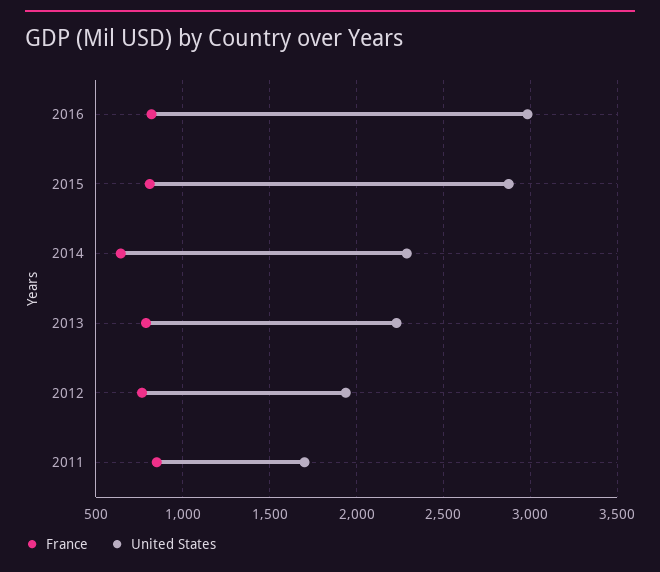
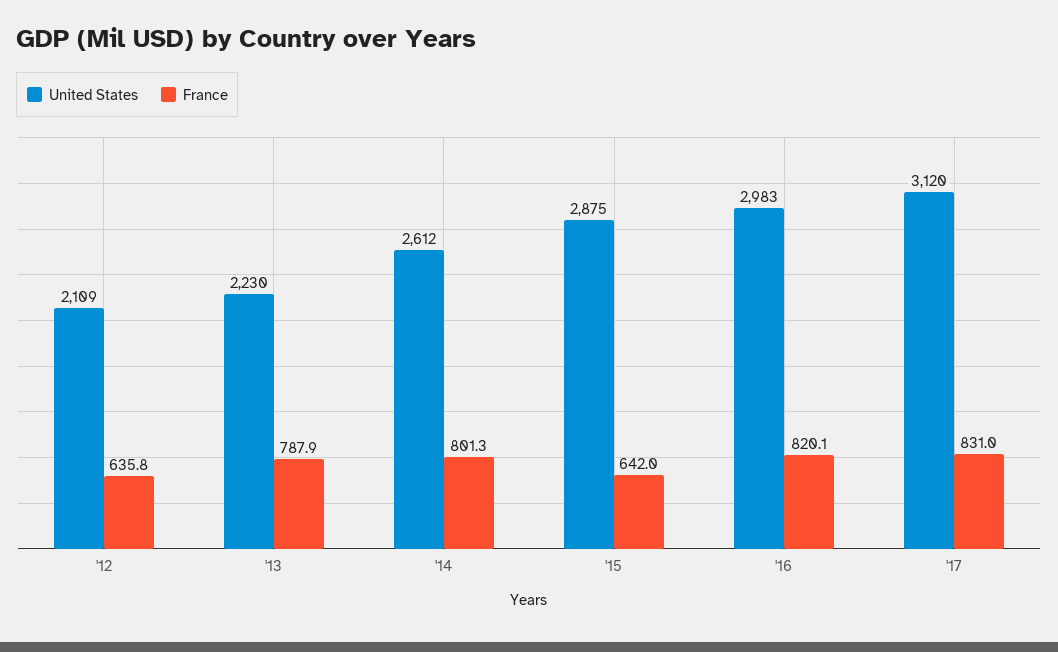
France, 2015: 800 -> 642
France, 2014: 650 -> 801.3
United States, 2014: 2300 -> 2612
France, 2012: 750 -> 635.8
United States, 2012: 1950 -> 2109
France, 2011: 850 -> none
United States, 2011: 1700 -> none
United States, '17: none -> 3120
France, '17: none -> 831

